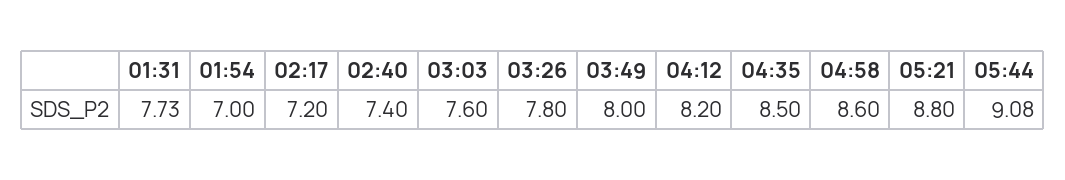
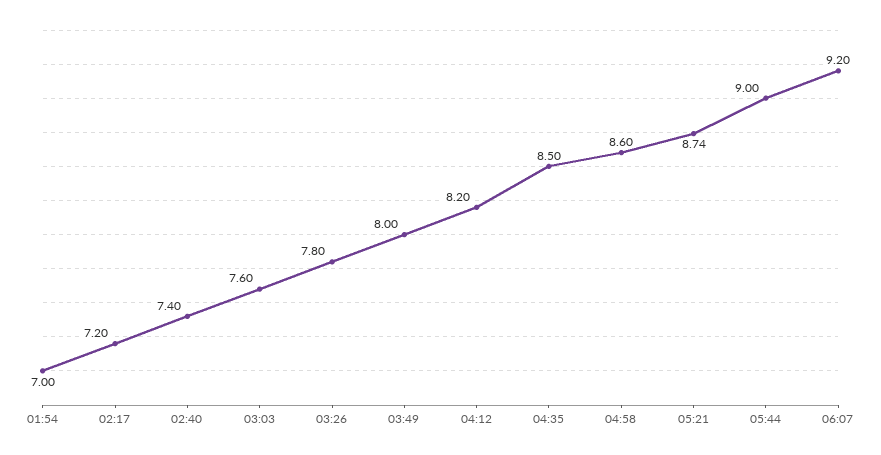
01:31: 7.73 -> none
05:21: 8.8 -> 8.74
05:44: 9.08 -> 9
06:07: none -> 9.2

